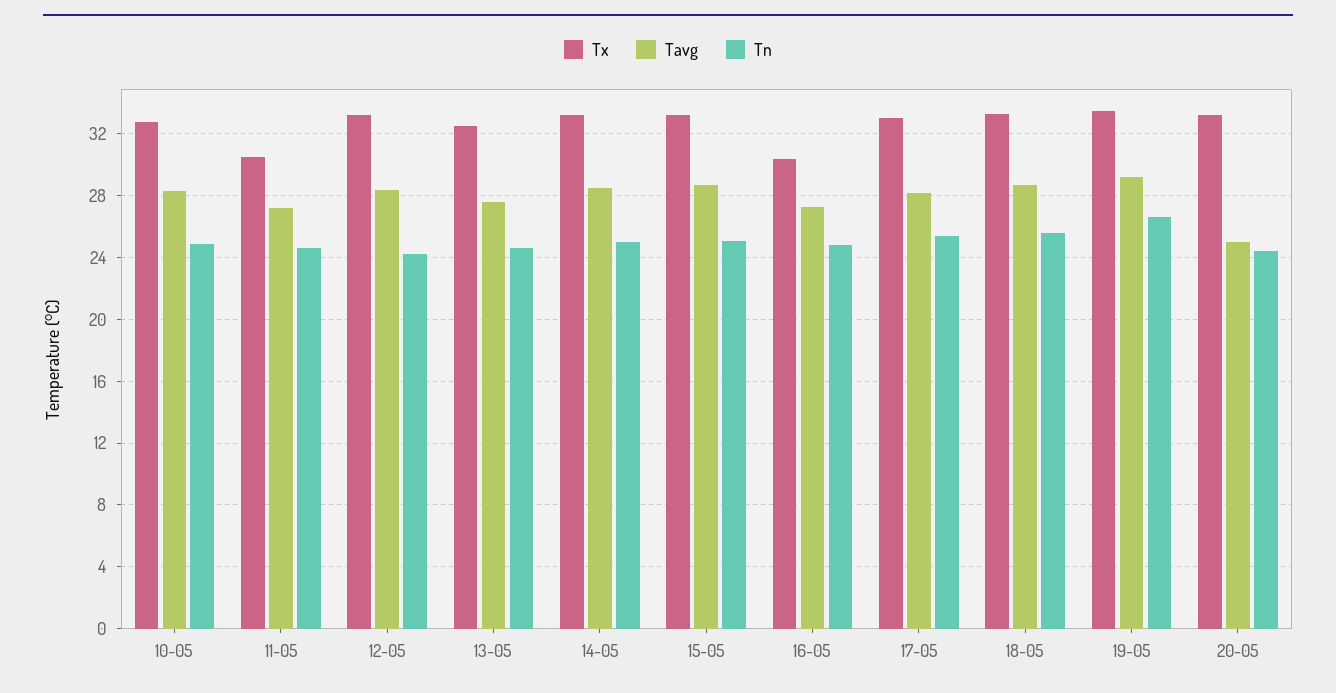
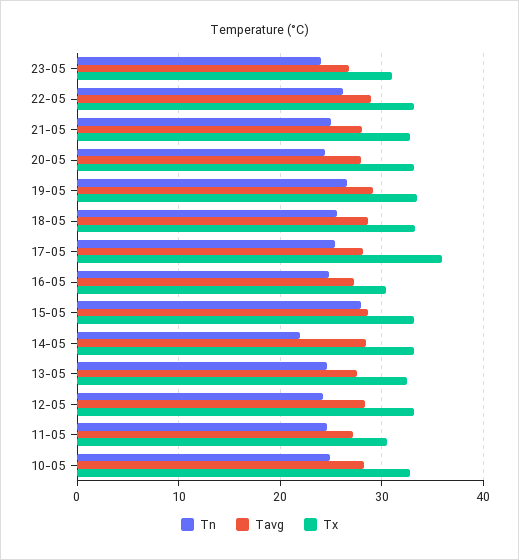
Tn, 14-05: 25 -> 22
Tn, 15-05: 25 -> 28
Tx, 17-05: 33 -> 36
Tavg, 20-05: 25 -> 28
Tn, 23-05: none -> 24
Tavg, 23-05: none -> 27
Tx, 23-05: none -> 31
Tn, 22-05: none -> 26
Tavg, 22-05: none -> 29
Tx, 22-05: none -> 33
Tn, 21-05: none -> 25
Tavg, 21-05: none -> 28
Tx, 21-05: none -> 33

